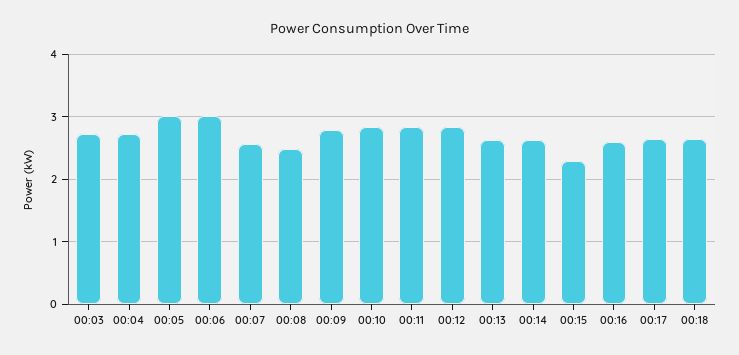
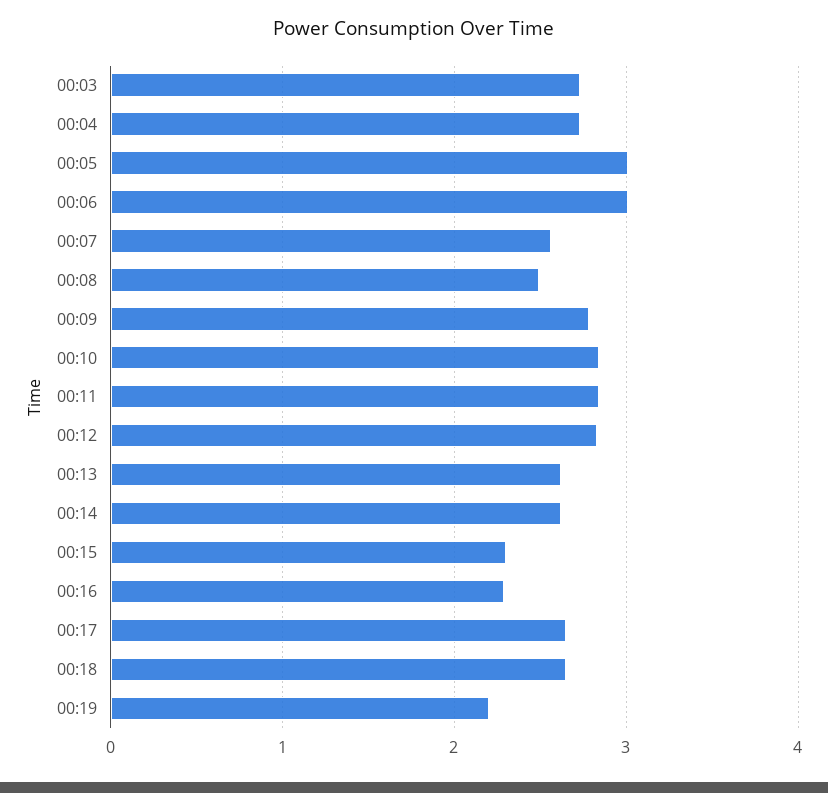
00:16: 2.6 -> 2.3
00:19: none -> 2.2

